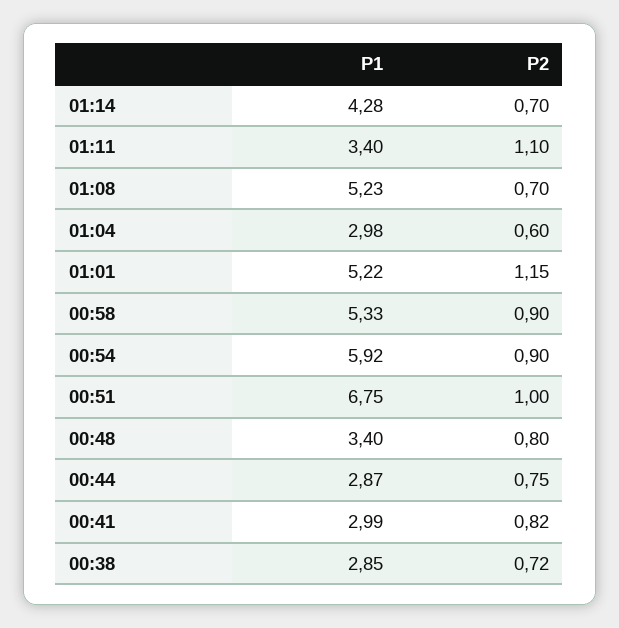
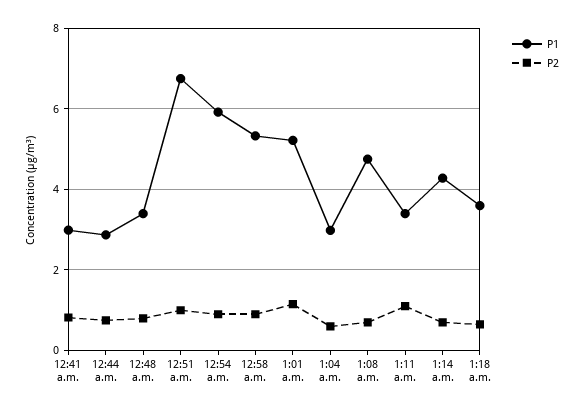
P1, 01:08: 5.23 -> 4.8
P1, 00:38: 2.85 -> none
P2, 00:38: 0.72 -> none
P1, 1:18 a.m.: none -> 3.6
P2, 1:18 a.m.: none -> 0.6

